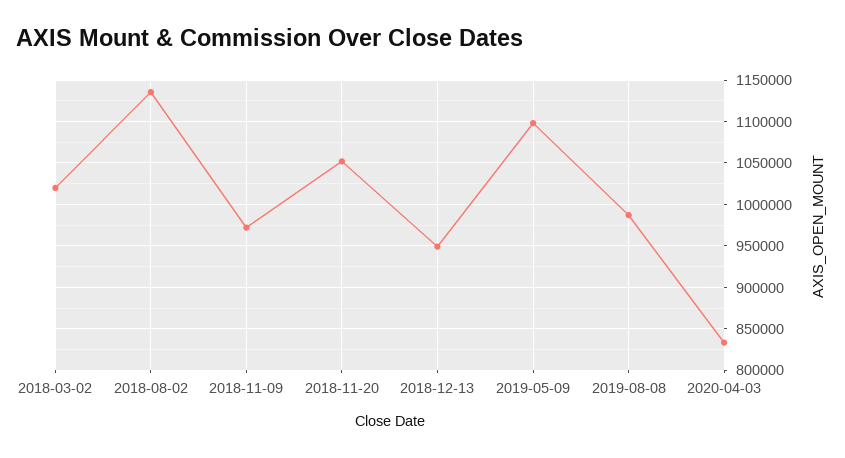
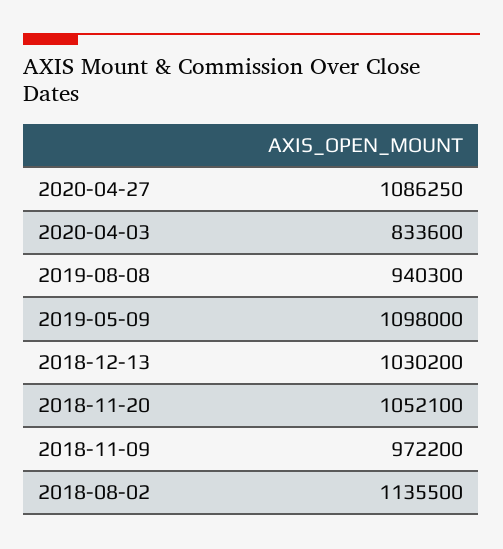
2018-03-02: 1020000 -> none
2018-12-13: 950000 -> 1030200
2019-08-08: 990000 -> 940300
2020-04-27: none -> 1086250

